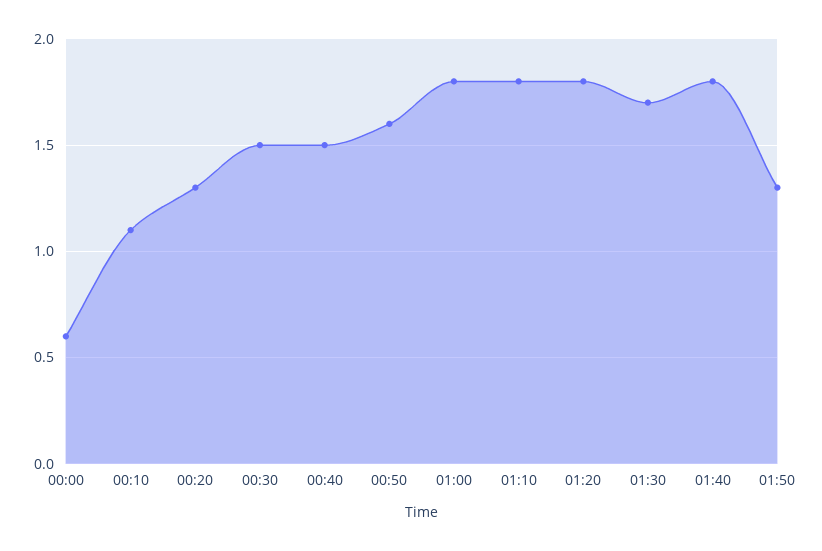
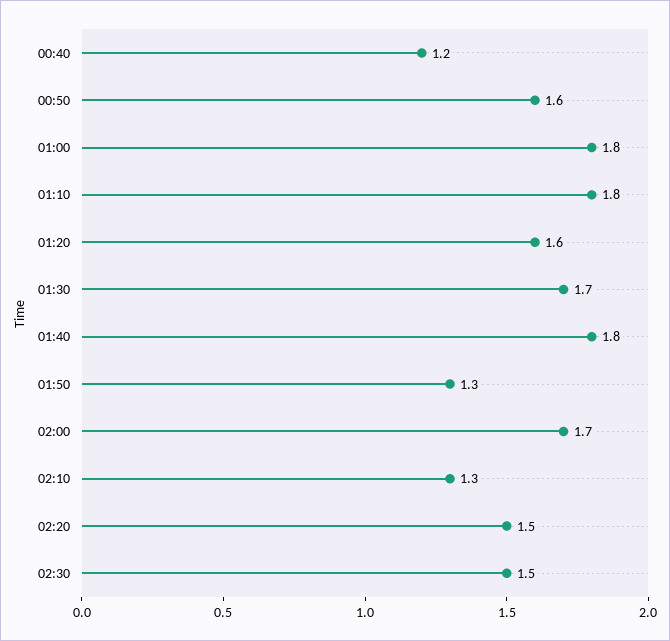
00:00: 0.6 -> none
00:10: 1.1 -> none
00:20: 1.3 -> none
00:30: 1.5 -> none
00:40: 1.5 -> 1.2
01:20: 1.8 -> 1.6
02:00: none -> 1.7
02:10: none -> 1.3
02:20: none -> 1.5
02:30: none -> 1.5

